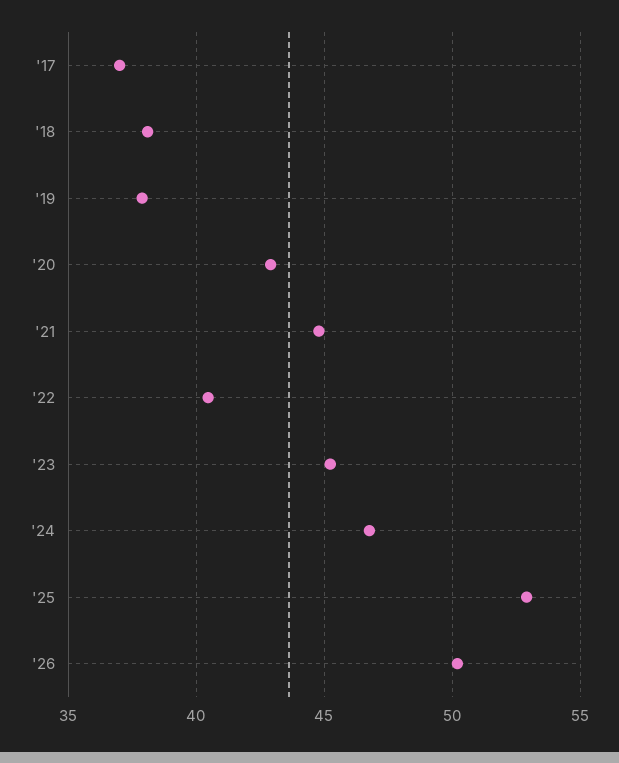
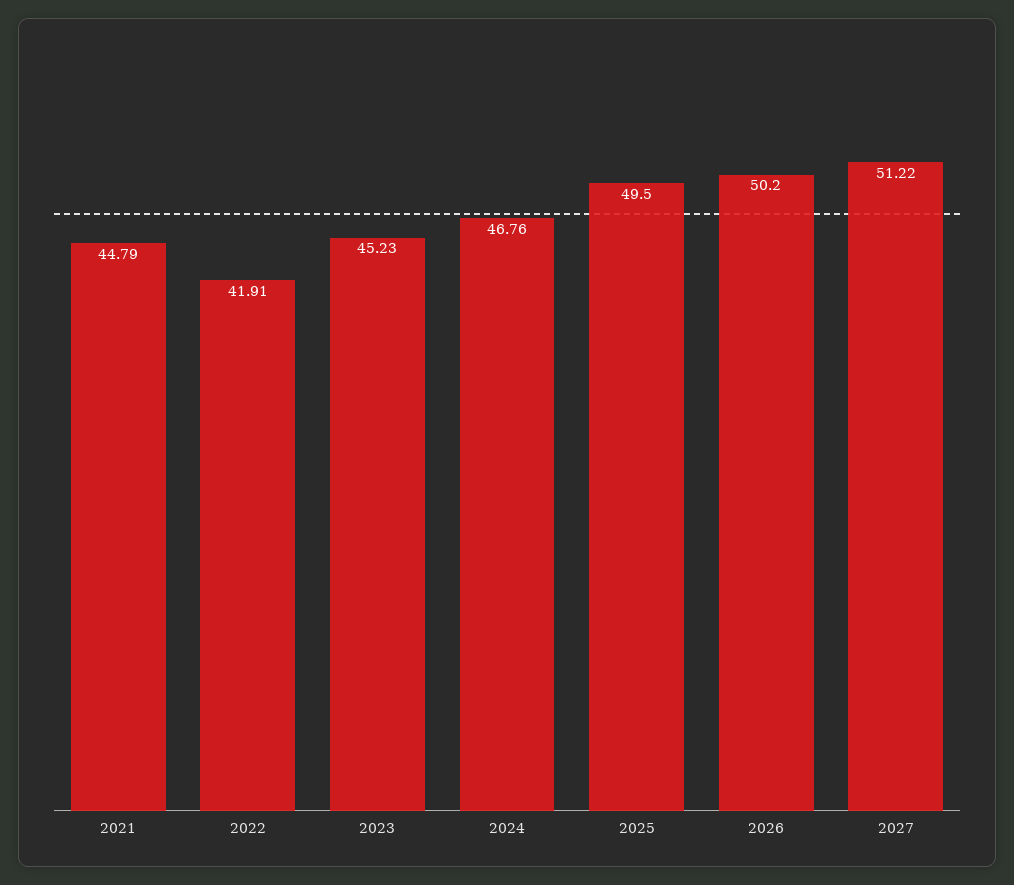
'17: 37 -> none
'18: 38 -> none
'19: 38 -> none
'20: 43 -> none
'22: 40.5 -> 41.91
'25: 53 -> 49.5
2027: none -> 51.22

